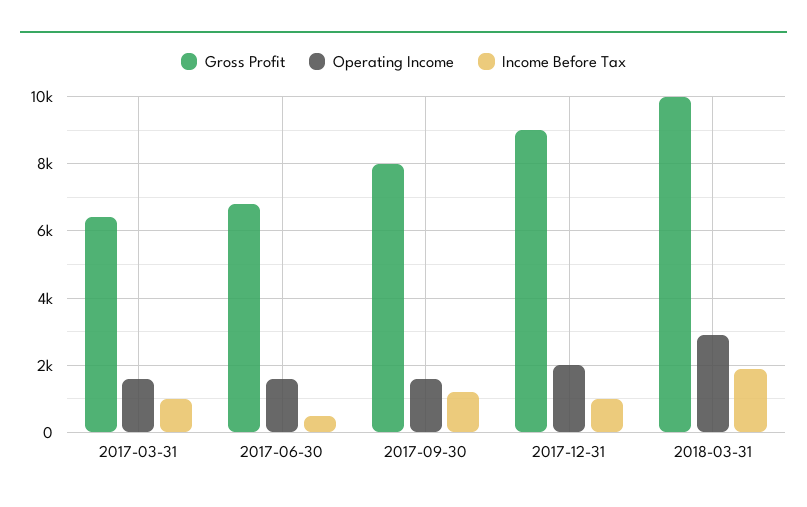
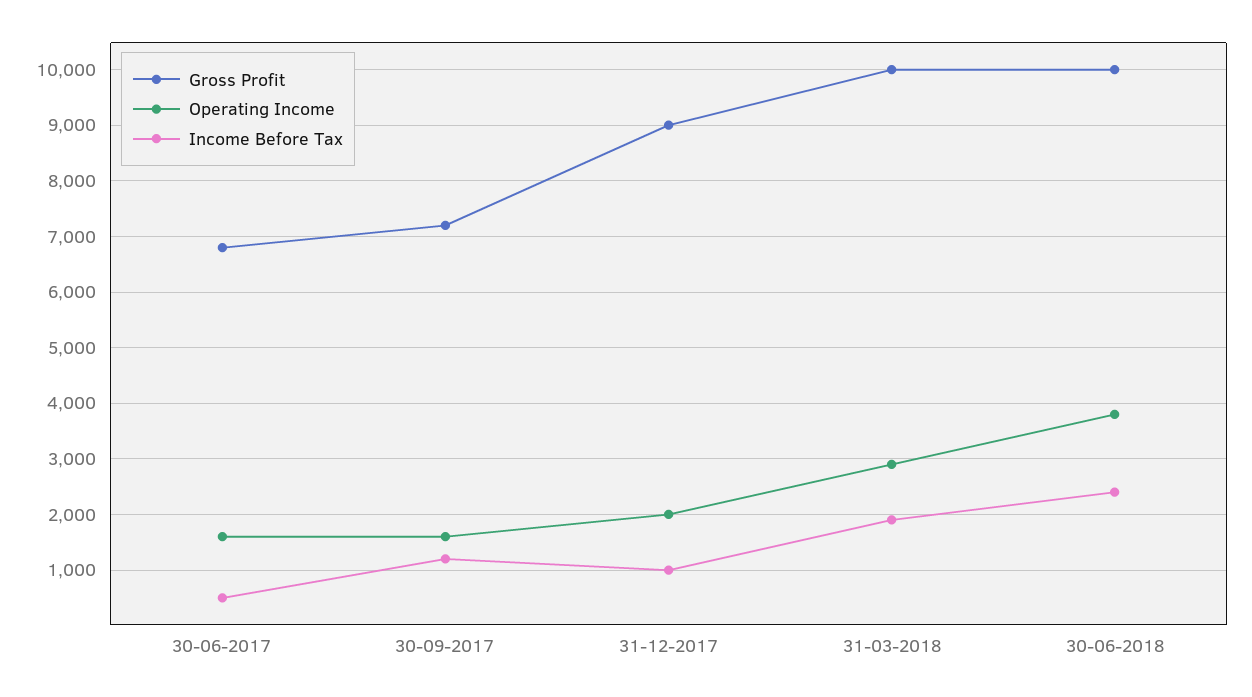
Gross Profit, 2017-03-31: 6400 -> none
Operating Income, 2017-03-31: 1600 -> none
Income Before Tax, 2017-03-31: 1000 -> none
Gross Profit, 2017-09-30: 8000 -> 7200
Gross Profit, 30-06-2018: none -> 10000
Operating Income, 30-06-2018: none -> 3800
Income Before Tax, 30-06-2018: none -> 2400

